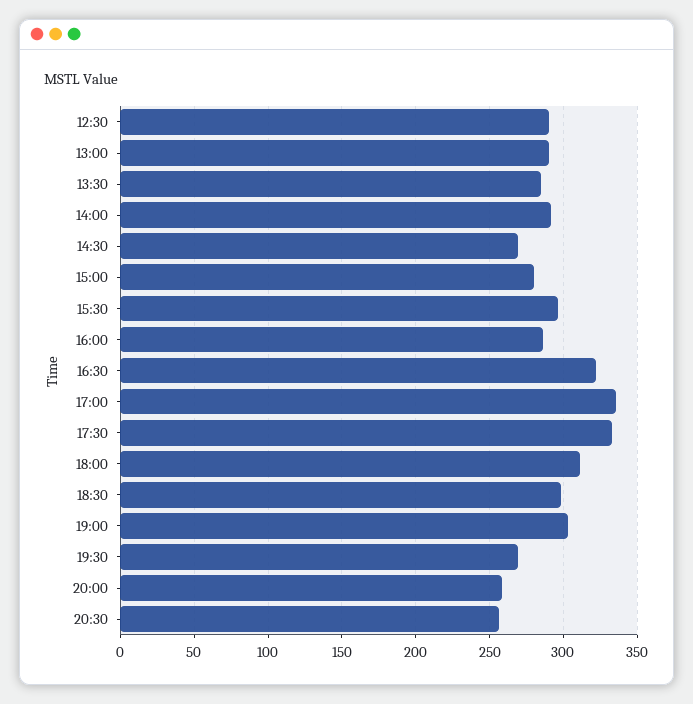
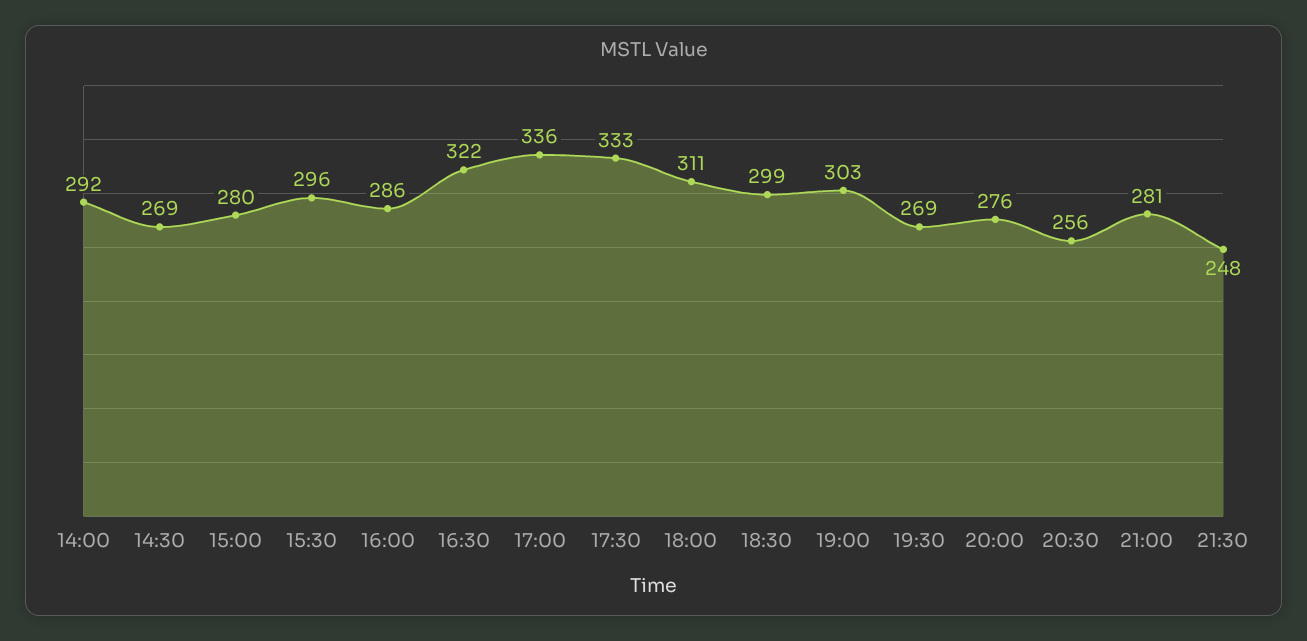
12:30: 290 -> none
13:00: 290 -> none
13:30: 285 -> none
20:00: 260 -> 276
21:00: none -> 281
21:30: none -> 248

